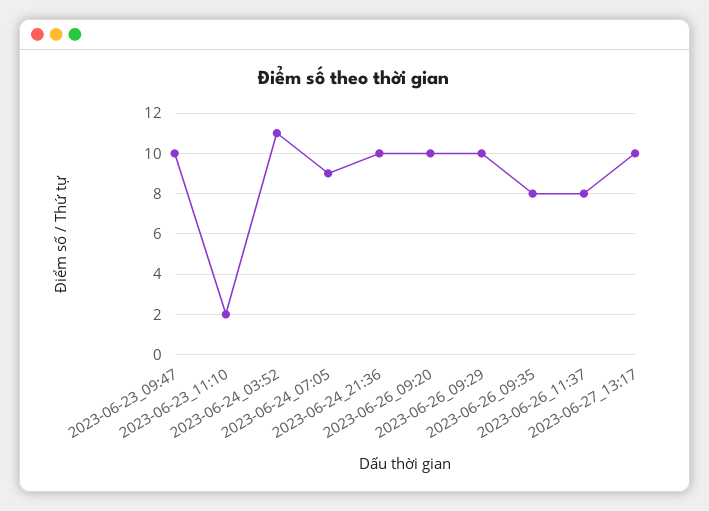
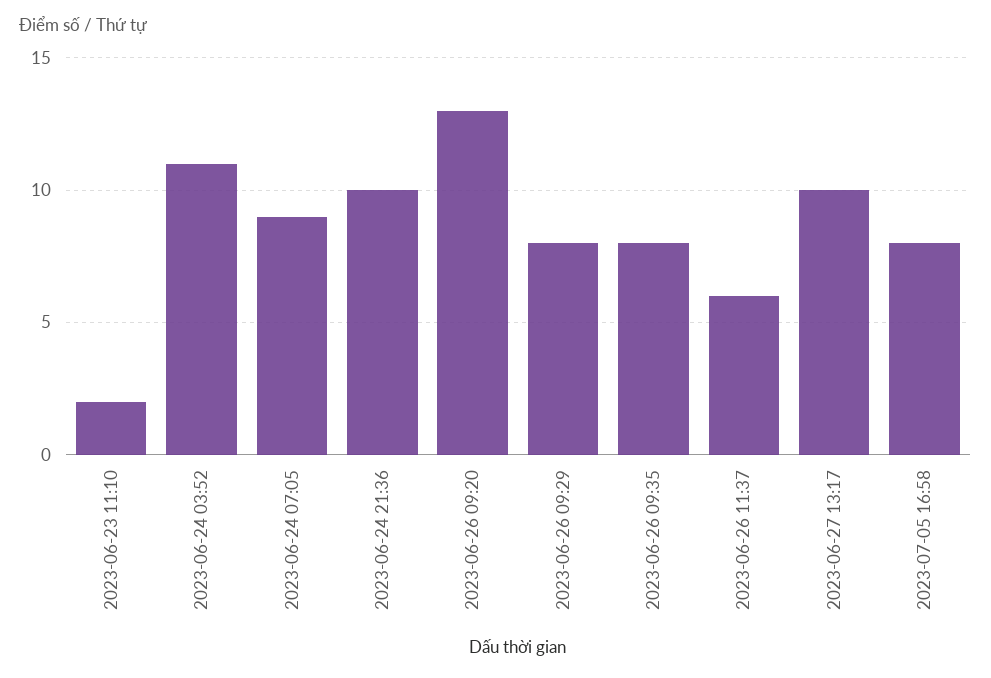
2023-06-23_09:47: 10 -> none
2023-06-26_09:20: 10 -> 13
2023-06-26_09:29: 10 -> 8
2023-06-26_11:37: 8 -> 6
2023-07-05 16:58: none -> 8

